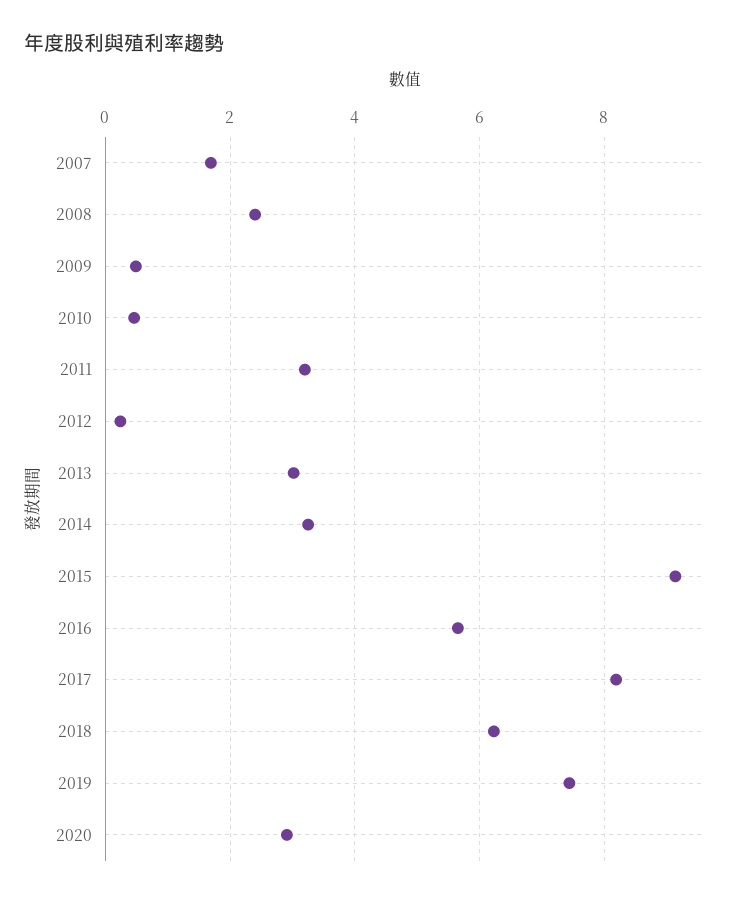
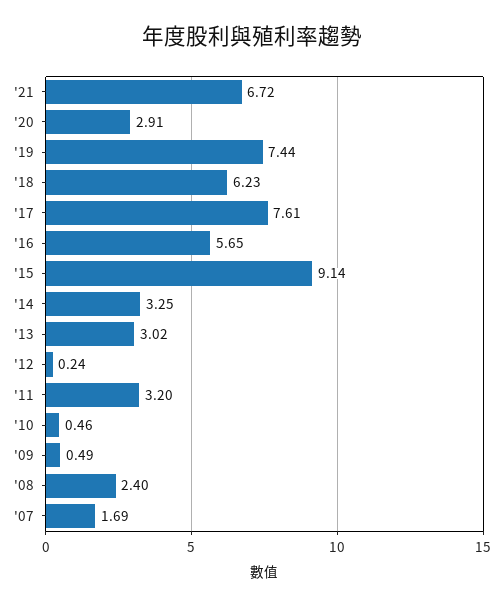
2017: 8.2 -> 7.61
'21: none -> 6.72

